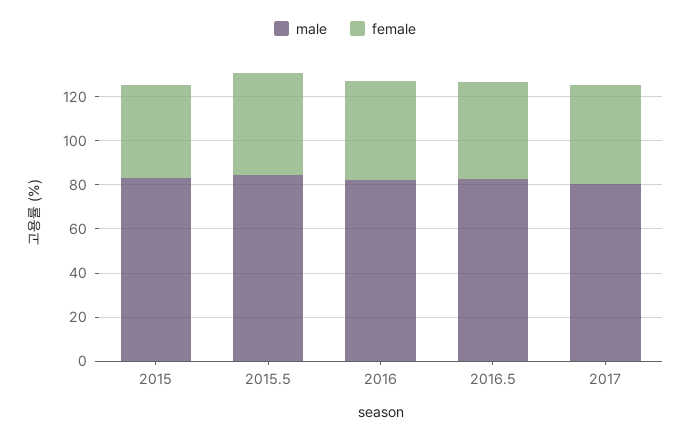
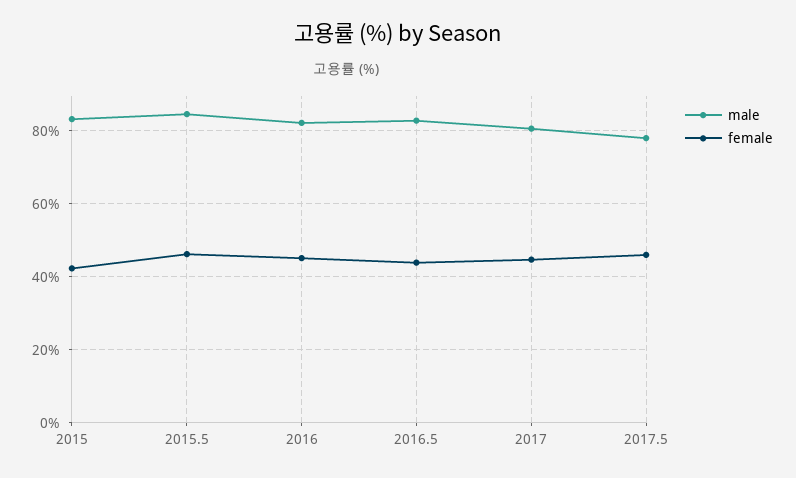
male, 2017.5: none -> 78
female, 2017.5: none -> 46

